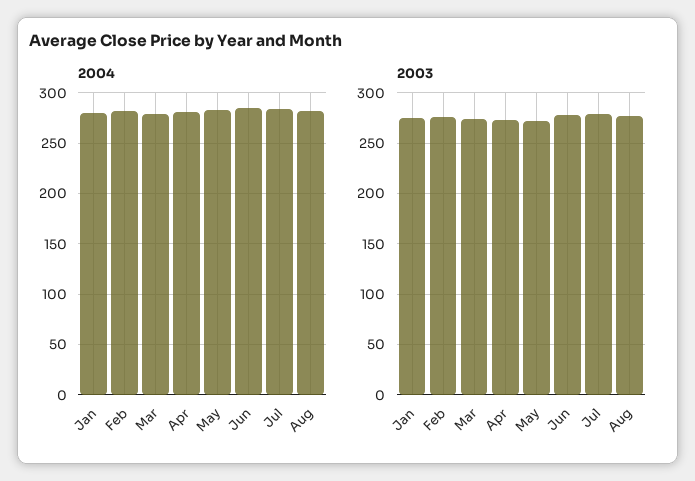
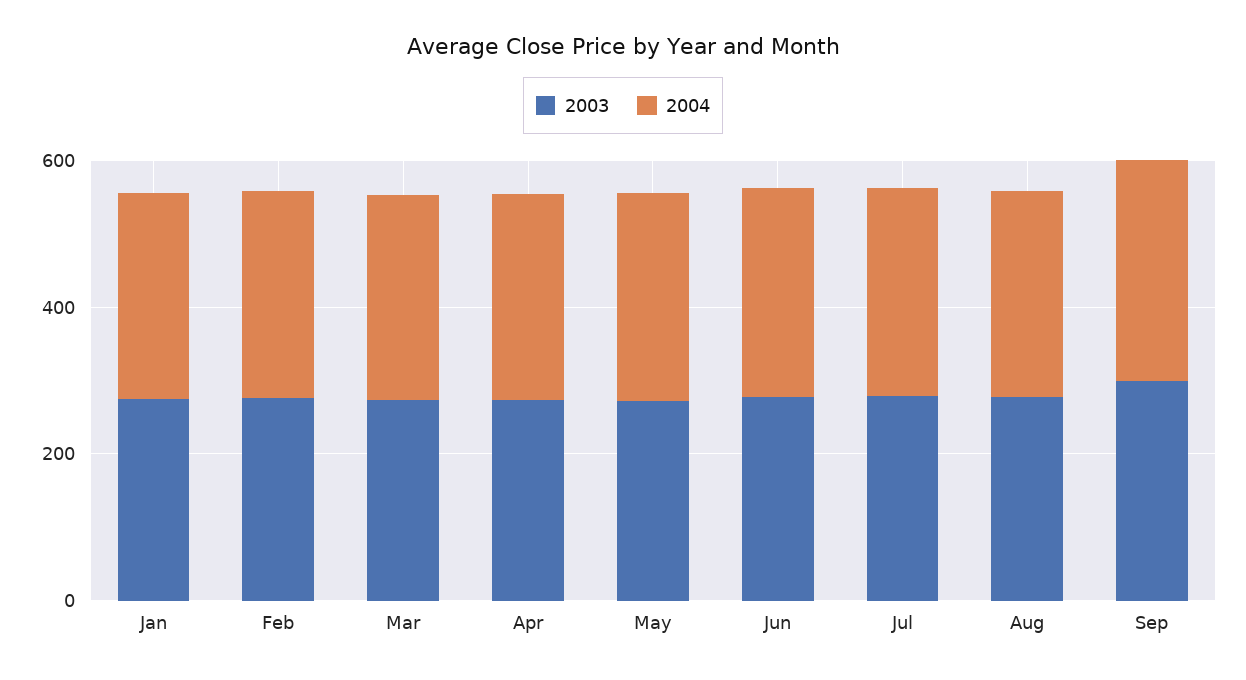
2003, Sep: none -> 300
2004, Sep: none -> 300

